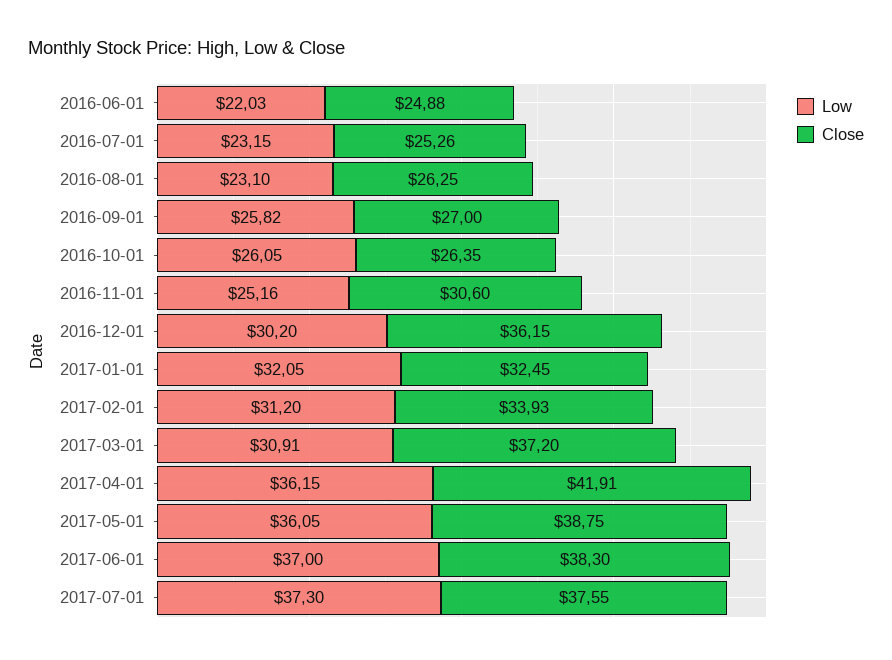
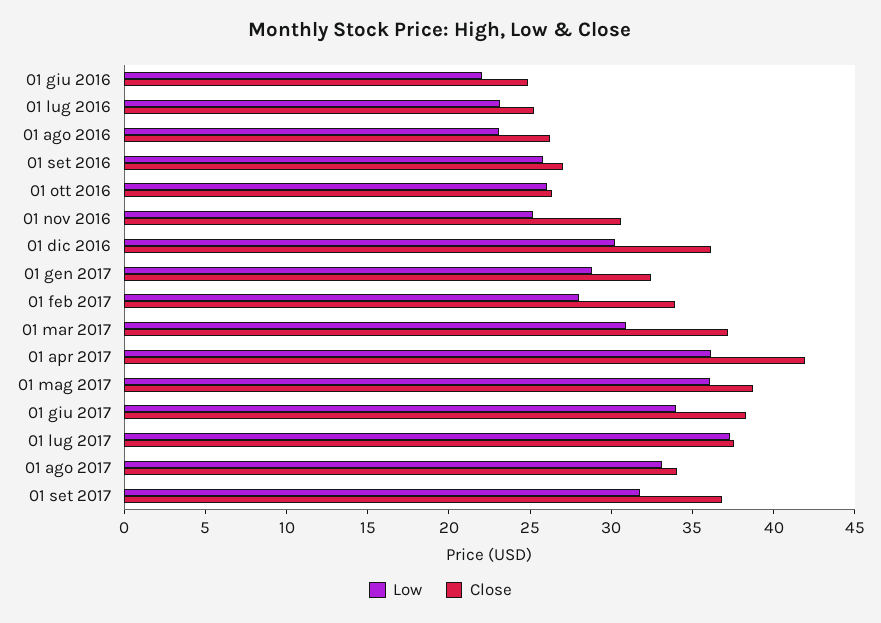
Low, 2017-01-01: 32.05 -> 29
Low, 2017-02-01: 31.2 -> 28
Low, 2017-06-01: 37 -> 34
Low, 01 ago 2017: none -> 33
Close, 01 ago 2017: none -> 34
Low, 01 set 2017: none -> 32
Close, 01 set 2017: none -> 37

